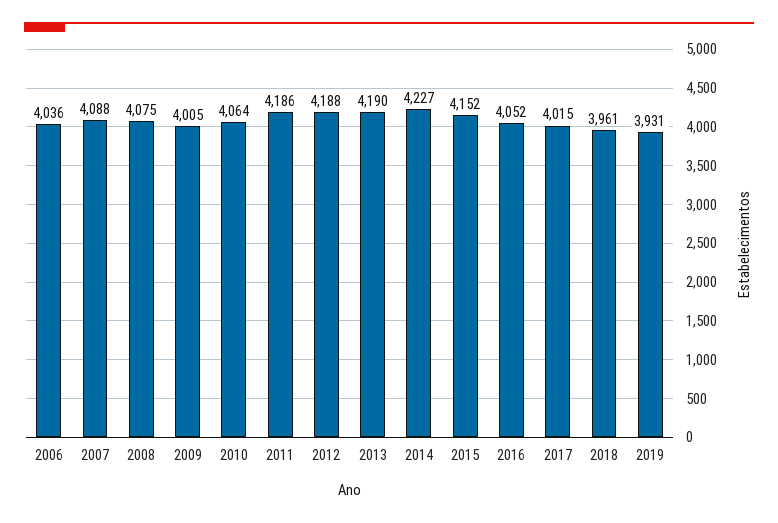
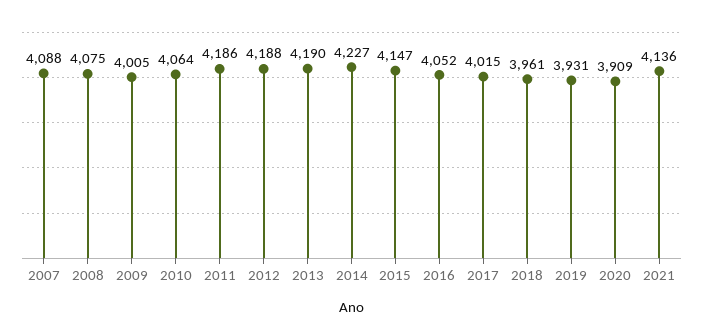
2006: 4036 -> none
2015: 4152 -> 4147
2020: none -> 3909
2021: none -> 4136

